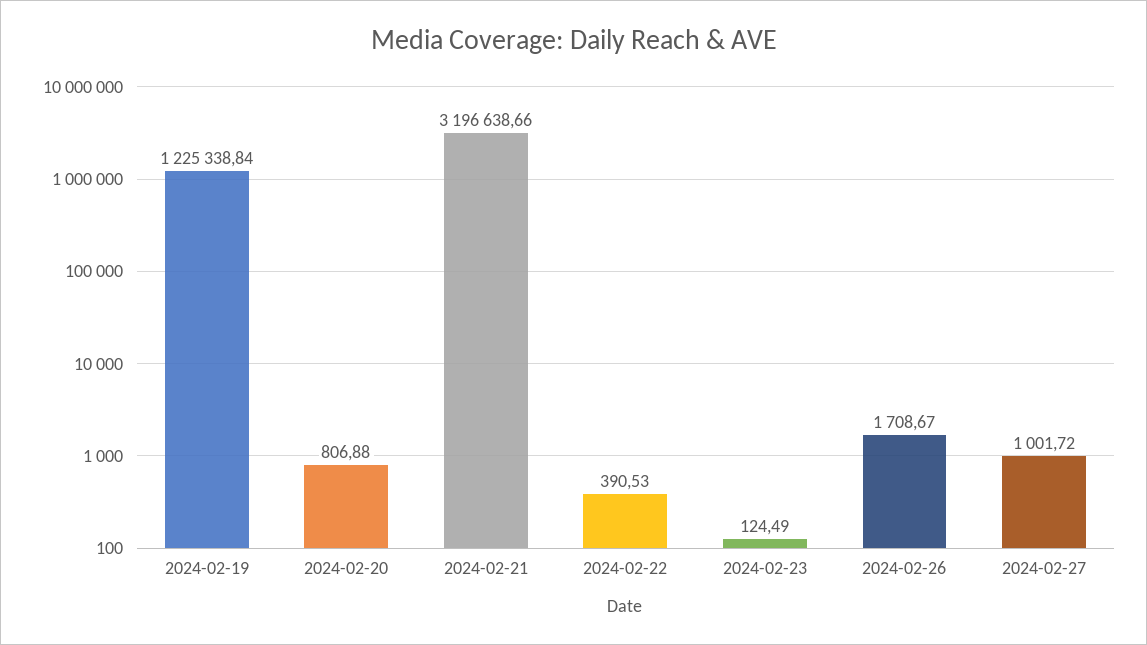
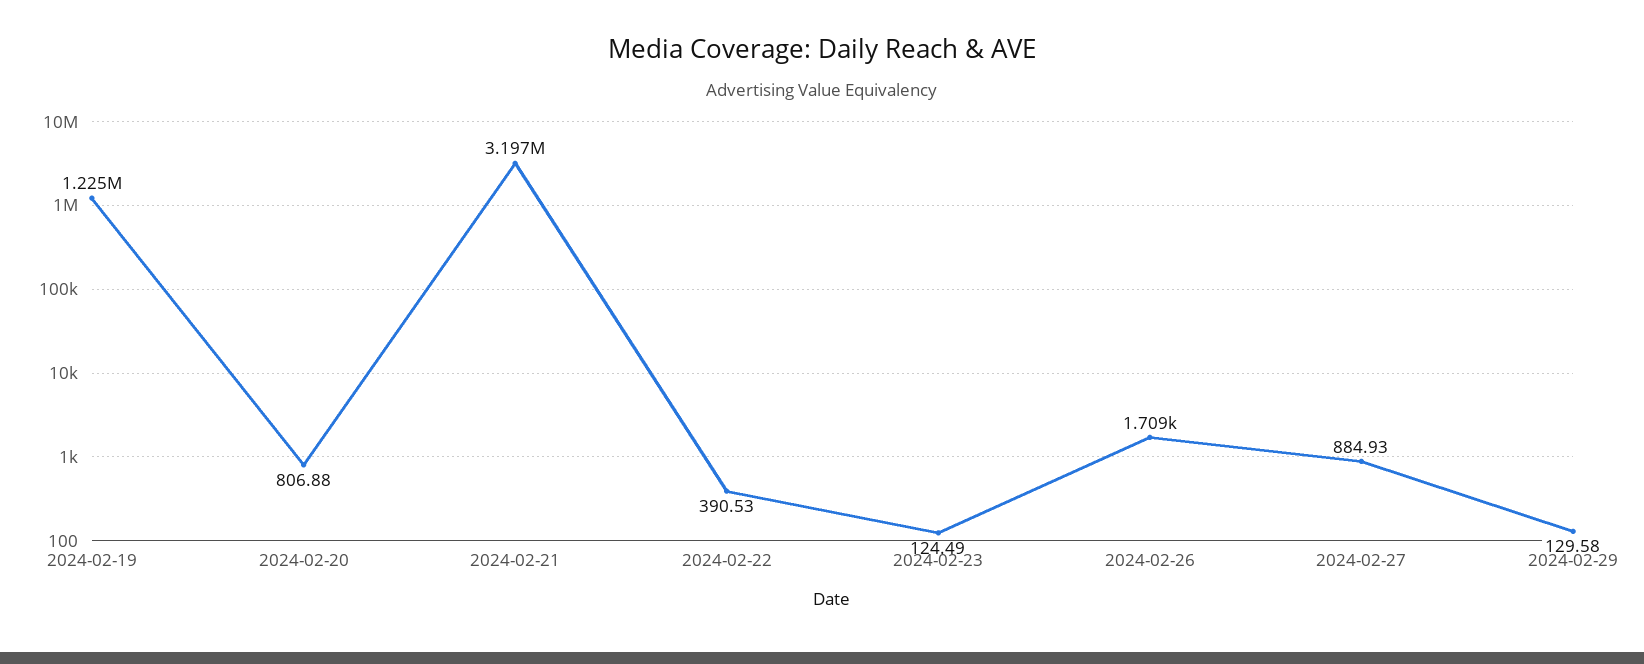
2024-02-27: 1001.72 -> 884.93
2024-02-29: none -> 129.58

